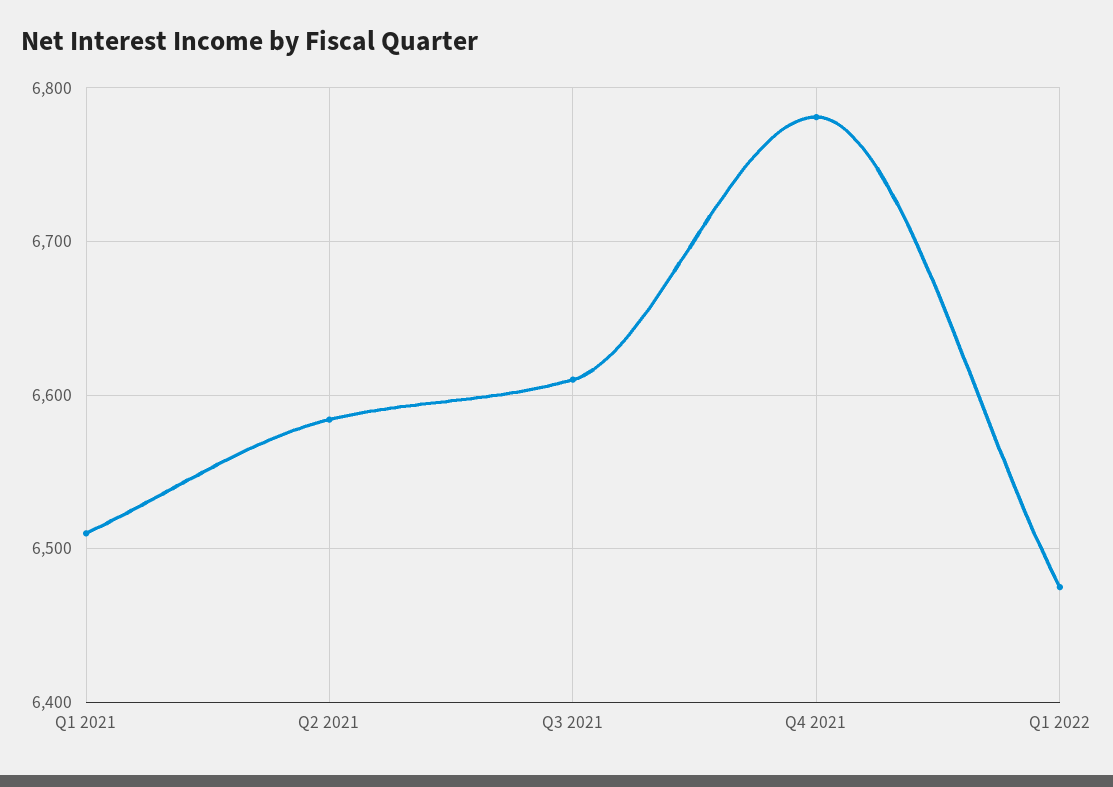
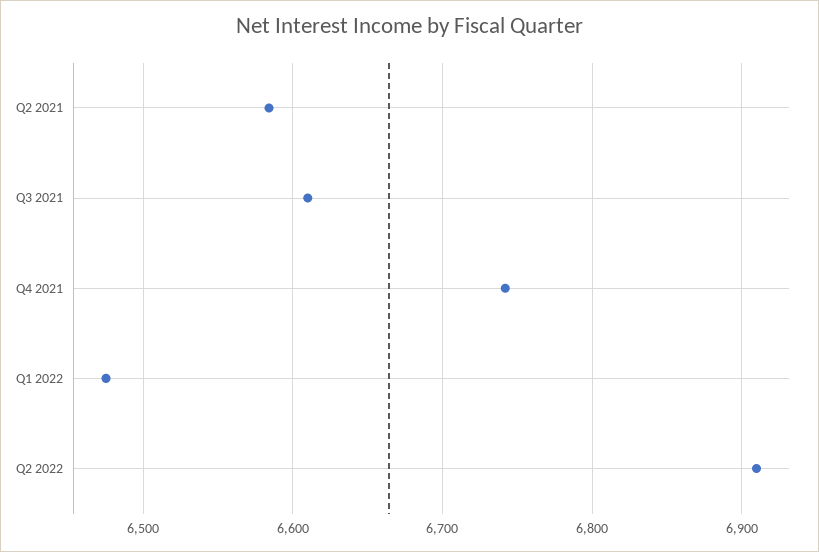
Q1 2021: 6510 -> none
Q4 2021: 6780 -> 6740
Q2 2022: none -> 6910

